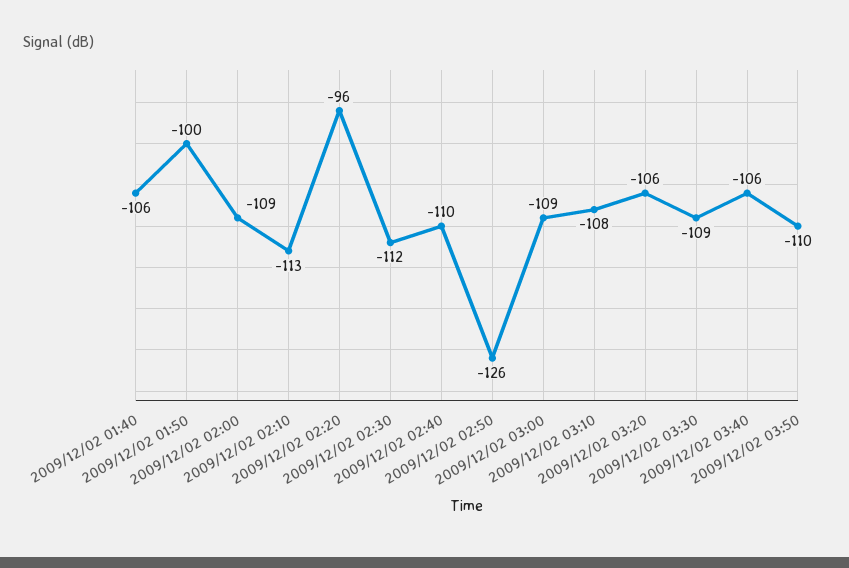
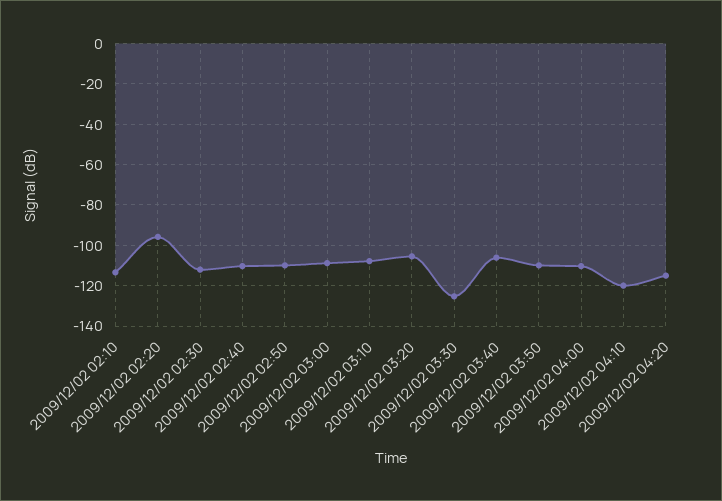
2009/12/02 01:40: -106 -> none
2009/12/02 01:50: -100 -> none
2009/12/02 02:00: -109 -> none
2009/12/02 02:50: -126 -> -110
2009/12/02 03:30: -109 -> -125
2009/12/02 04:00: none -> -110
2009/12/02 04:10: none -> -120
2009/12/02 04:20: none -> -115

